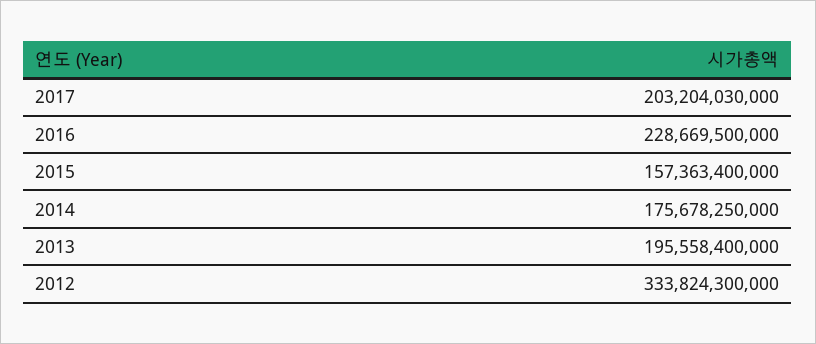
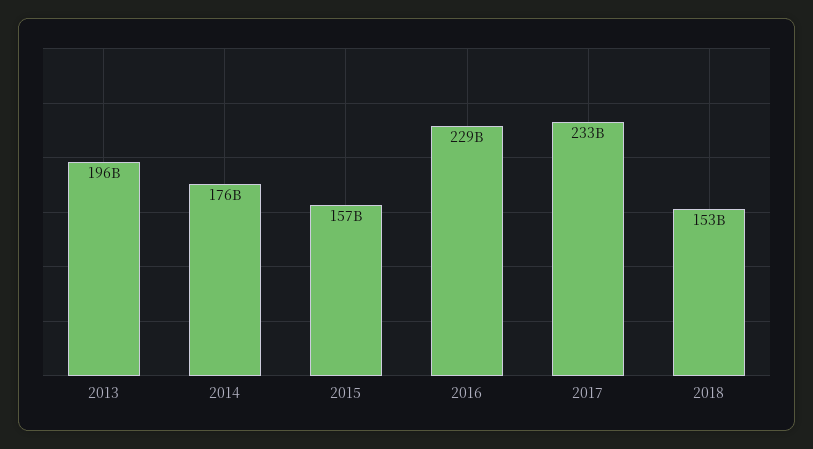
2017: 203204030000 -> 233000000000
2012: 333824300000 -> none
2018: none -> 153000000000

